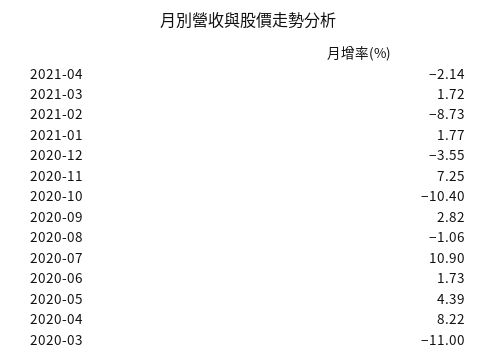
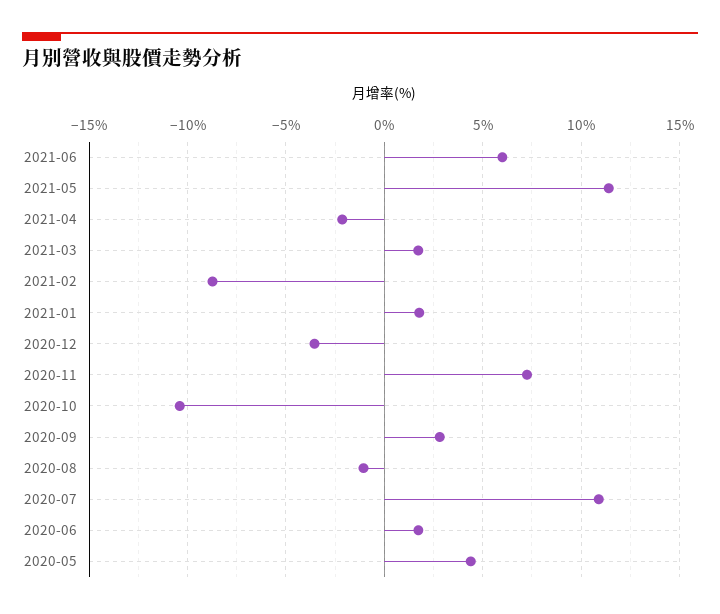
2020-04: 8.22 -> none
2020-03: -11 -> none
2021-06: none -> 6
2021-05: none -> 11.5

